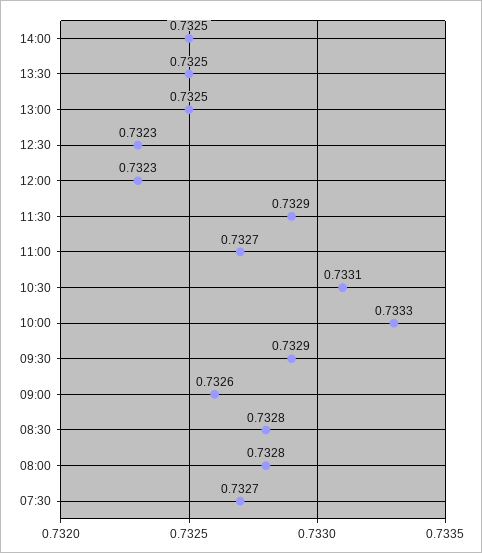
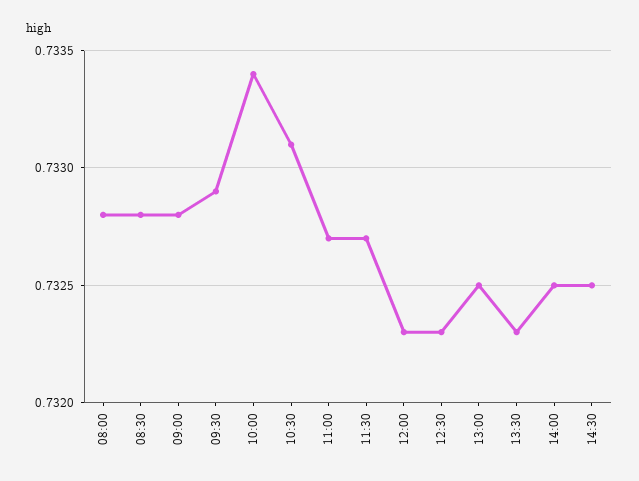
13:30: 0.7325 -> 0.7323
11:30: 0.7329 -> 0.7327
10:00: 0.7333 -> 0.7334
09:00: 0.7326 -> 0.7328
07:30: 0.7327 -> none
14:30: none -> 0.7325

